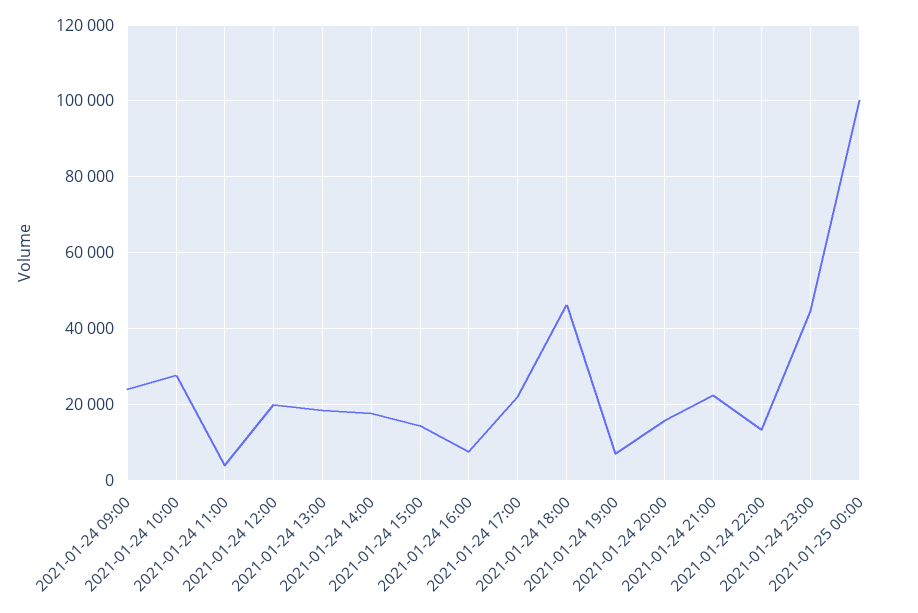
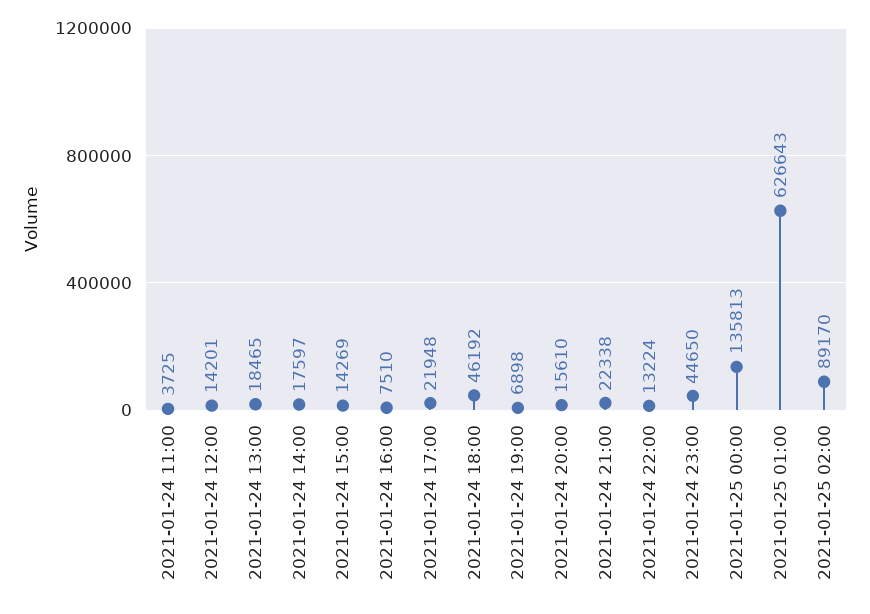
2021-01-24 09:00: 24000 -> none
2021-01-24 10:00: 28000 -> none
2021-01-24 12:00: 20000 -> 14201
2021-01-25 00:00: 100000 -> 135813
2021-01-25 01:00: none -> 626643
2021-01-25 02:00: none -> 89170

